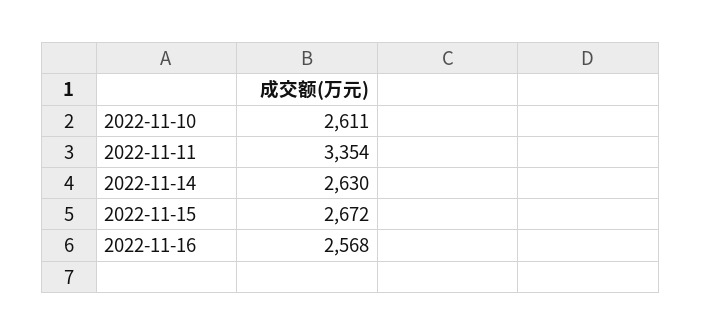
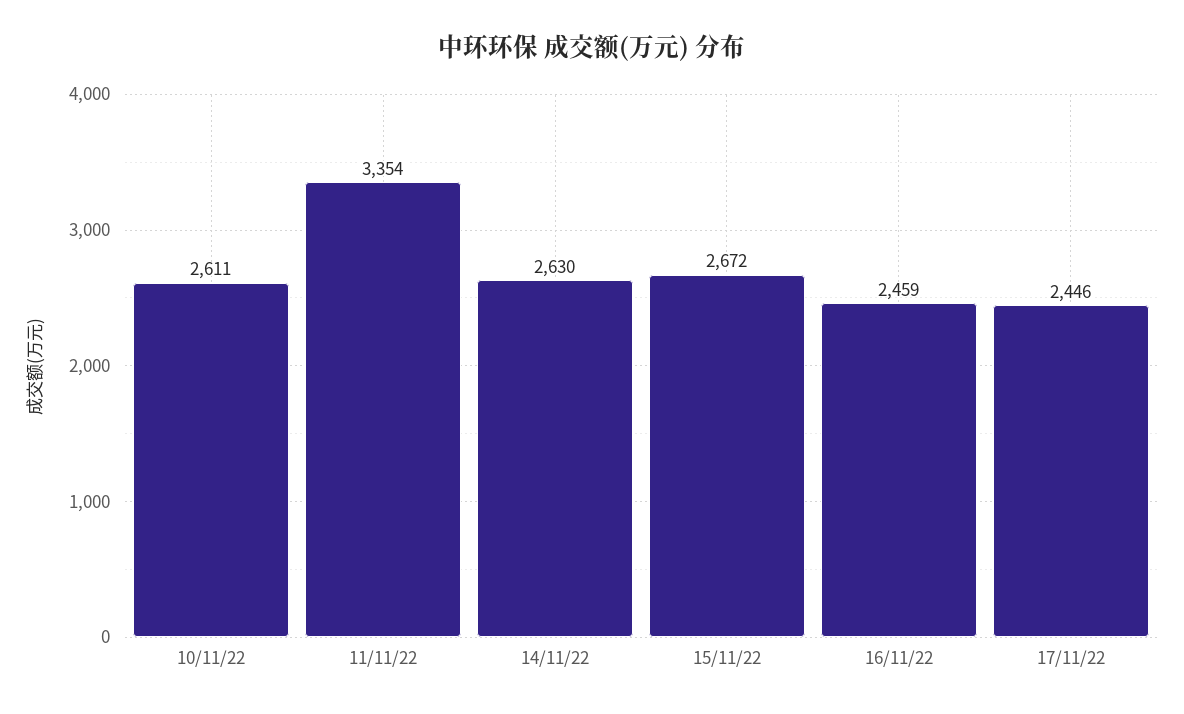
2022-11-16: 2568 -> 2459
17/11/22: none -> 2446

